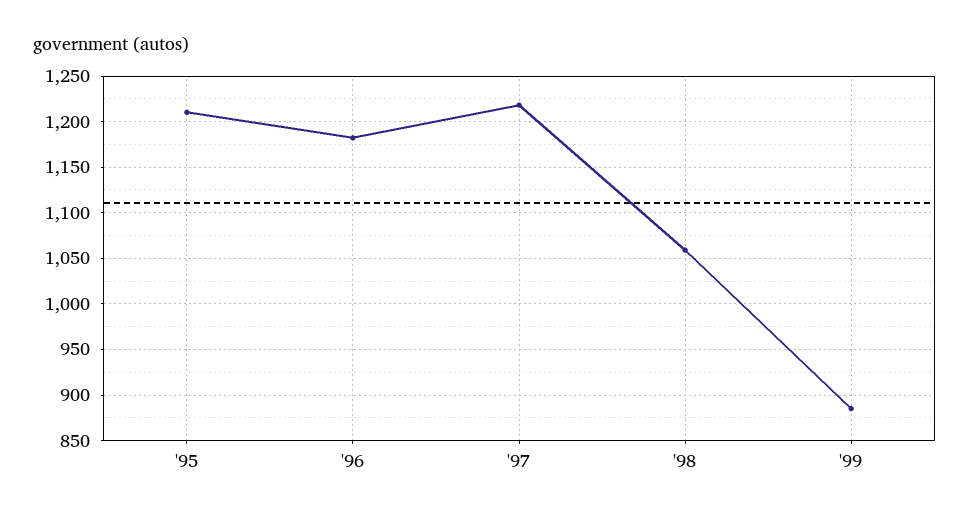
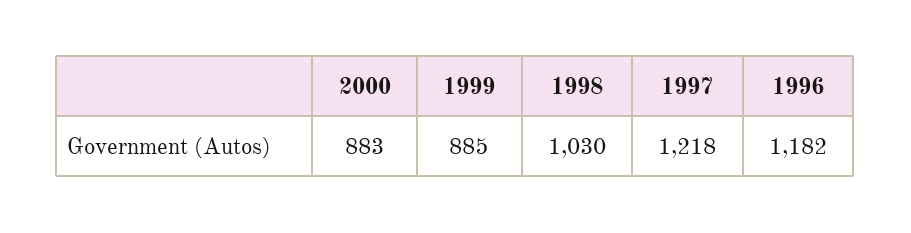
'95: 1210 -> none
'98: 1060 -> 1030
2000: none -> 883

